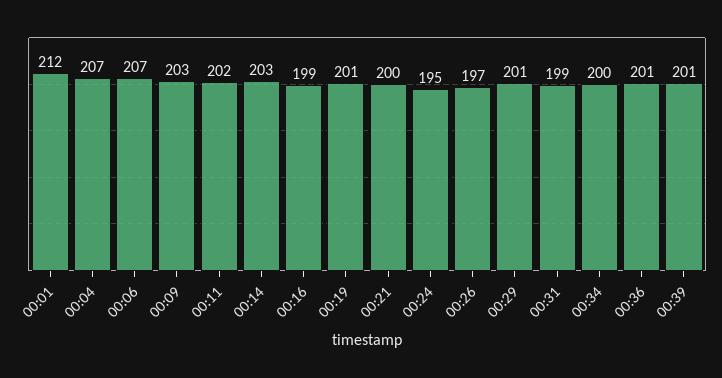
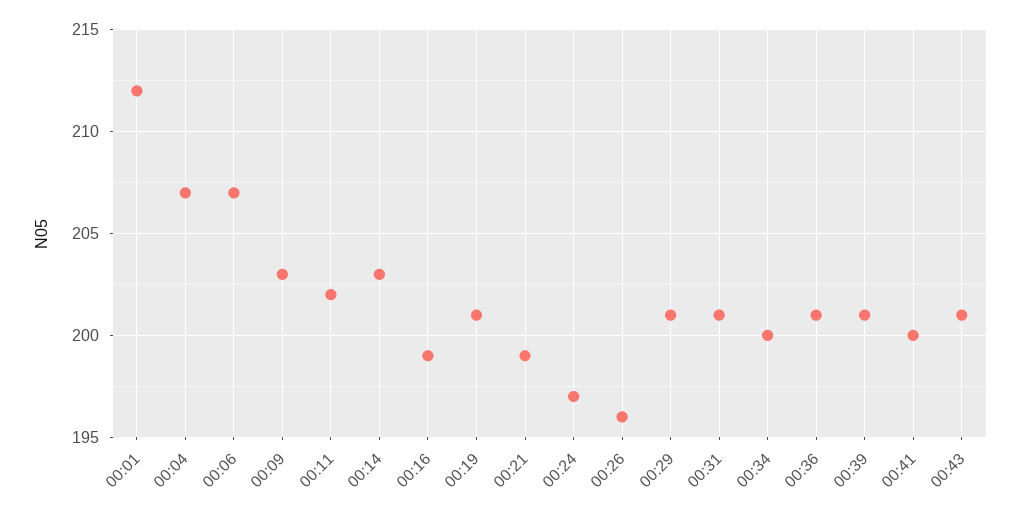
00:21: 200 -> 199
00:24: 195 -> 197
00:26: 197 -> 196
00:31: 199 -> 201
00:41: none -> 200
00:43: none -> 201

